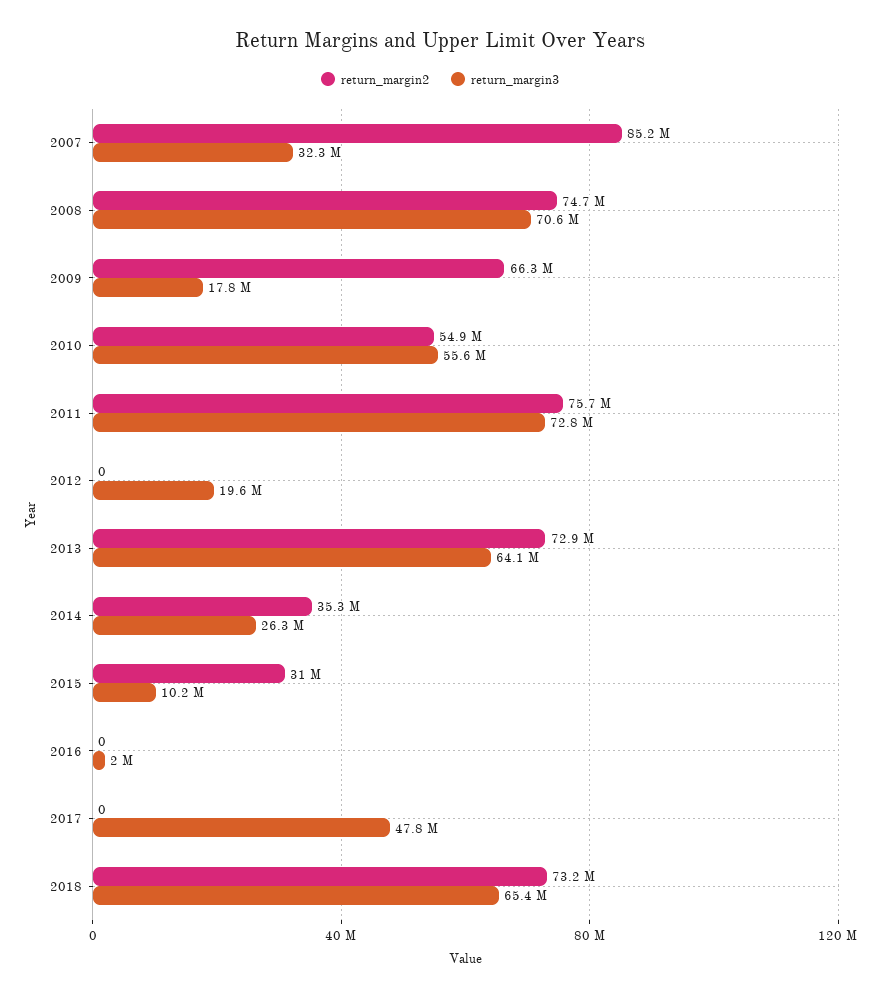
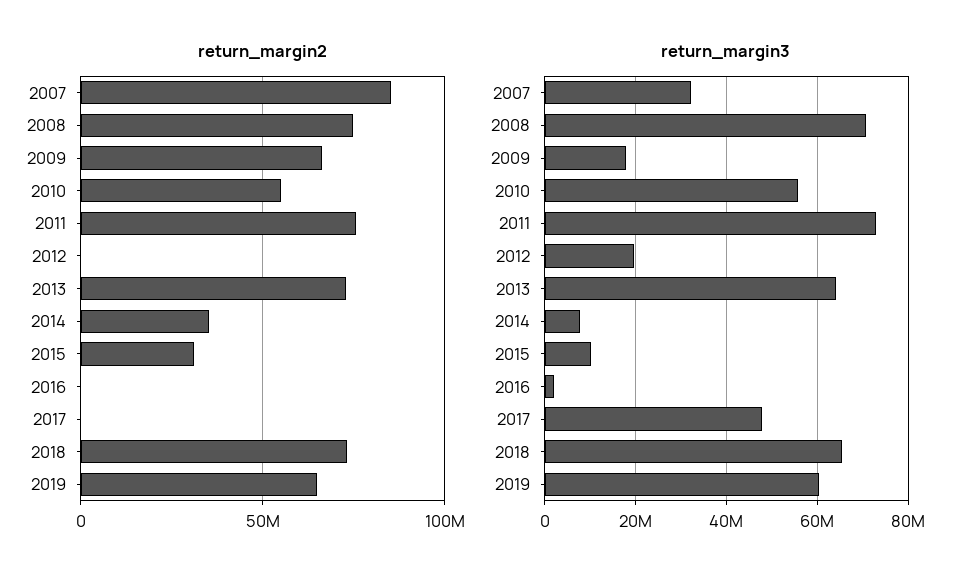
return_margin3, 2014: 26300000 -> 8000000
return_margin2, 2019: none -> 65000000
return_margin3, 2019: none -> 60000000

